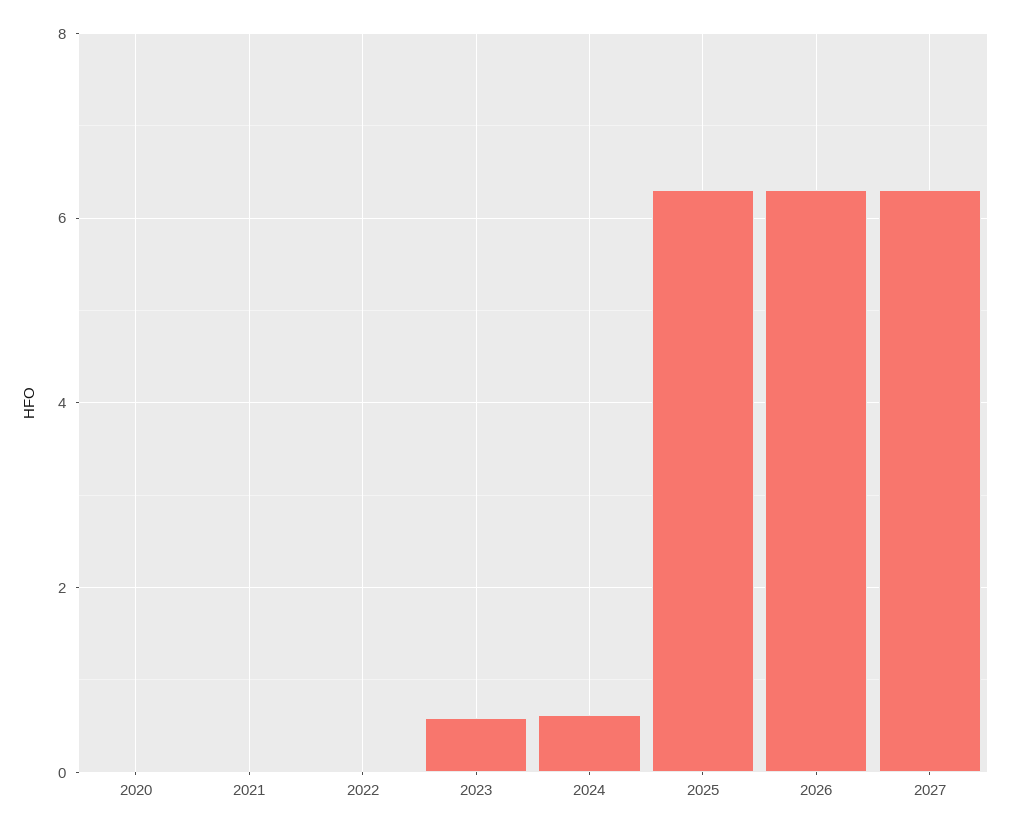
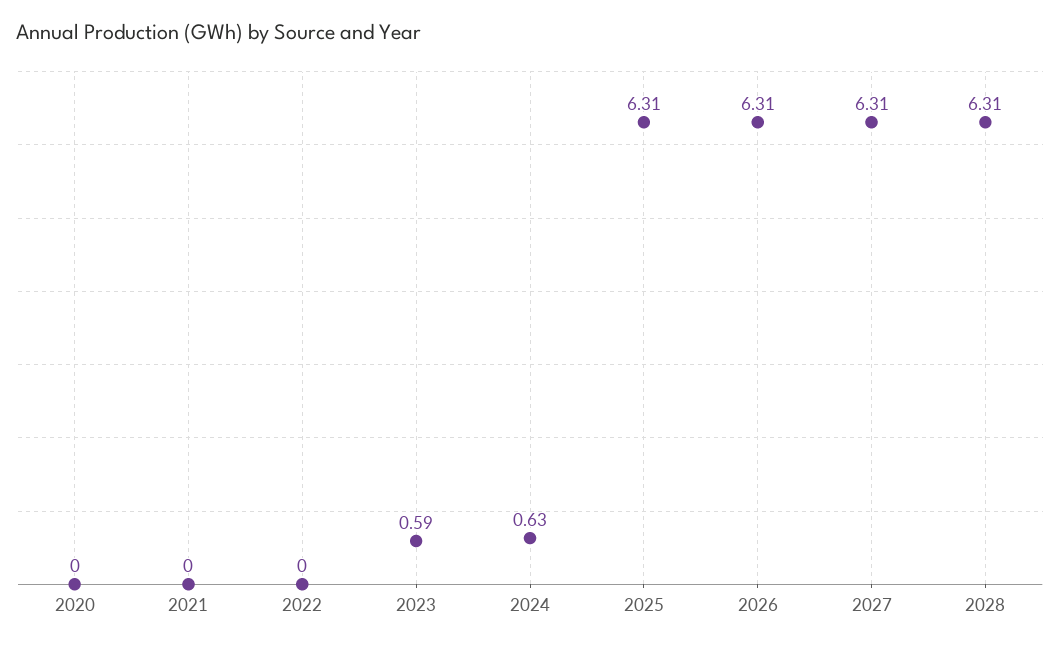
2028: none -> 6.31

